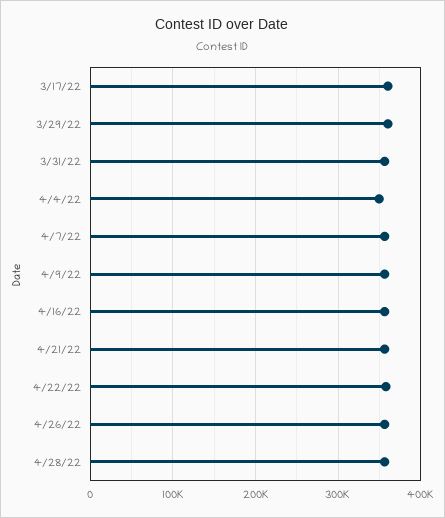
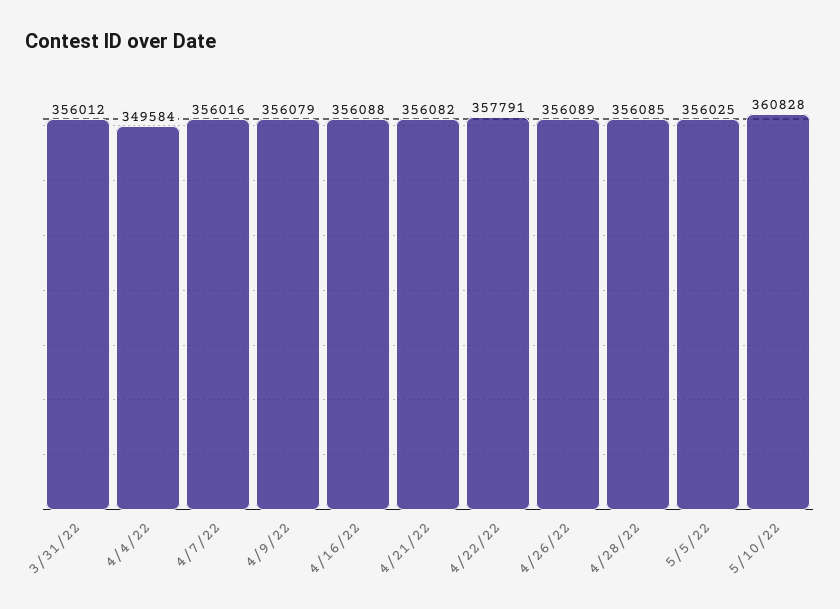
3/17/22: 360000 -> none
3/29/22: 360000 -> none
5/5/22: none -> 356025
5/10/22: none -> 360828

